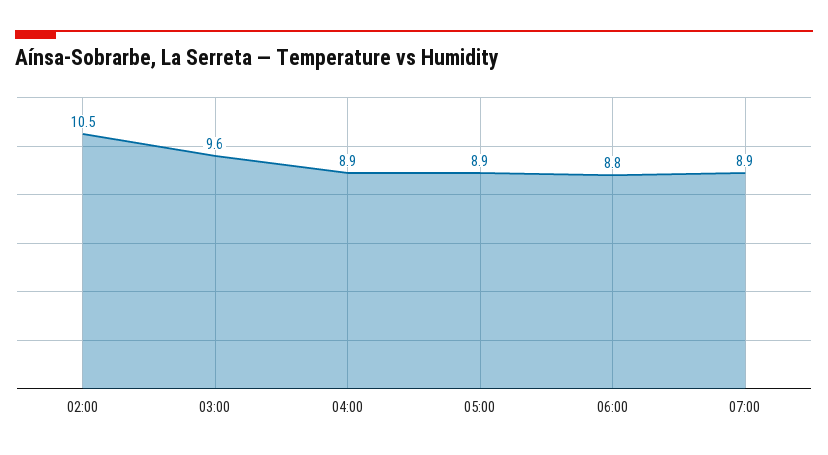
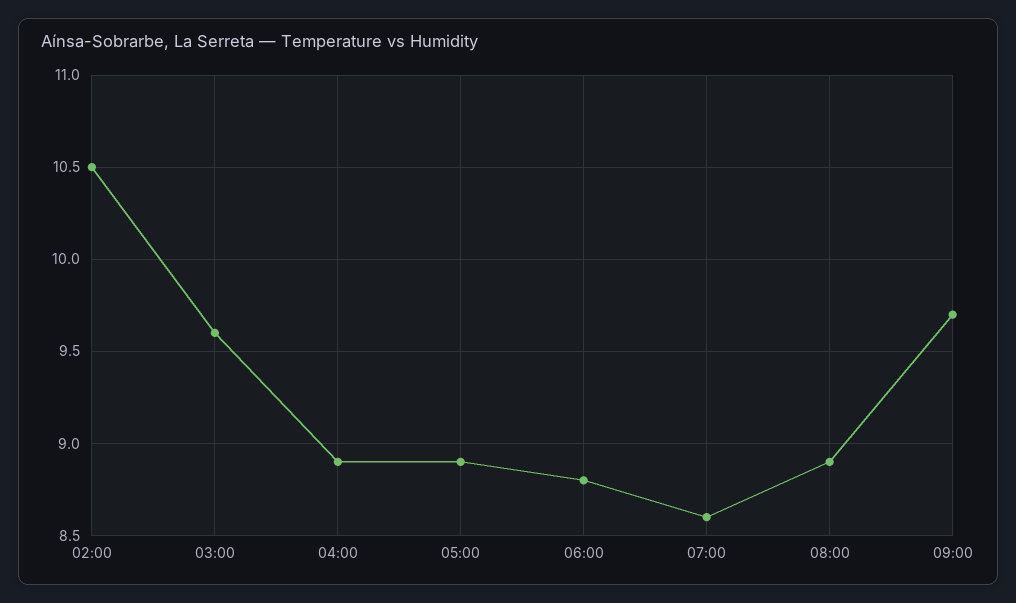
07:00: 8.9 -> 8.6
08:00: none -> 8.9
09:00: none -> 9.7

